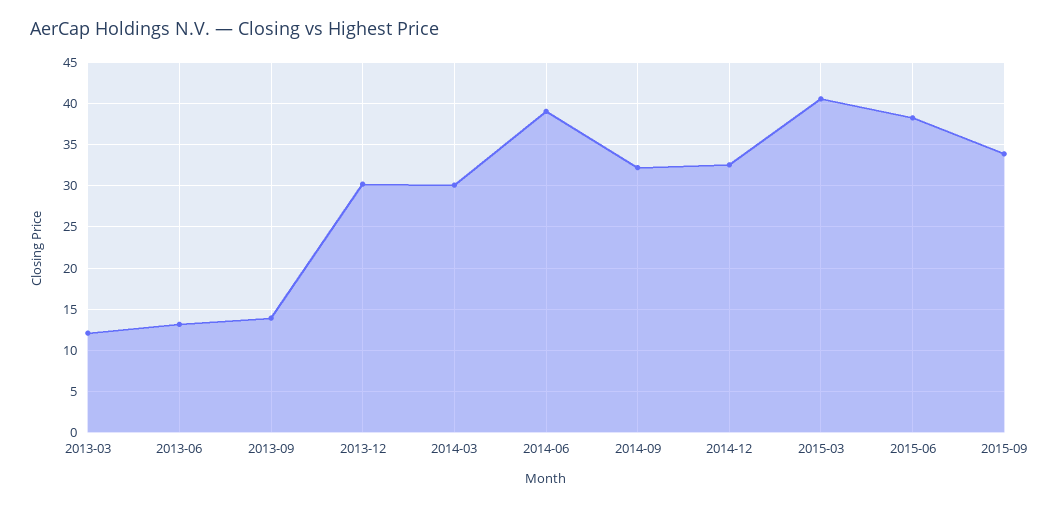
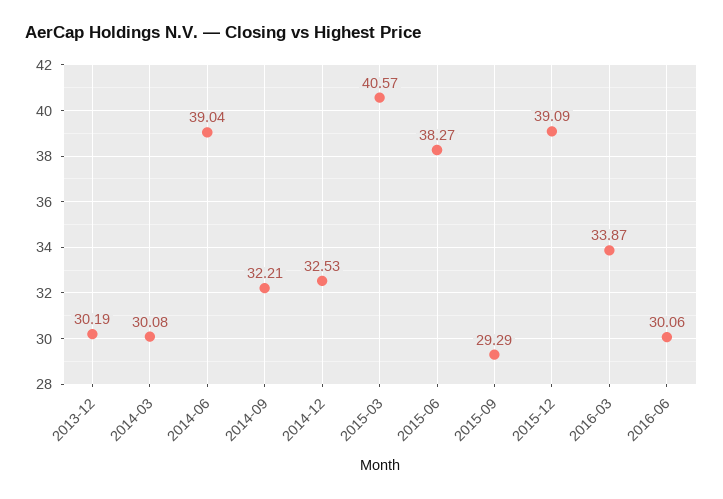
2013-03: 12 -> none
2013-06: 13 -> none
2013-09: 14 -> none
2015-09: 34 -> 29.29
2015-12: none -> 39.09
2016-03: none -> 33.87
2016-06: none -> 30.06

